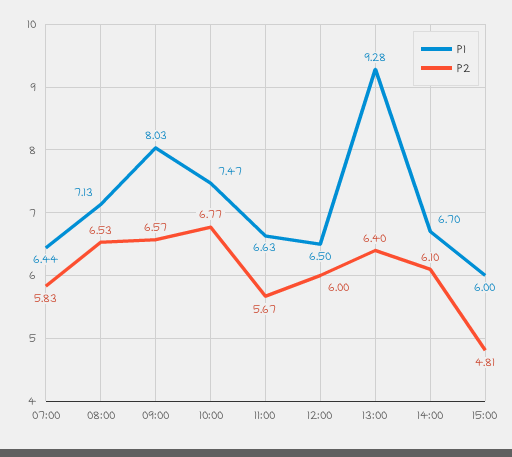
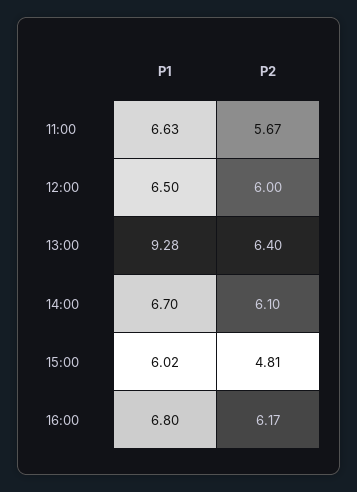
P1, 07:00: 6.44 -> none
P2, 07:00: 5.83 -> none
P1, 08:00: 7.13 -> none
P2, 08:00: 6.53 -> none
P1, 09:00: 8.03 -> none
P2, 09:00: 6.57 -> none
P1, 10:00: 7.47 -> none
P2, 10:00: 6.77 -> none
P1, 15:00: 6 -> 6.02
P1, 16:00: none -> 6.8
P2, 16:00: none -> 6.17

